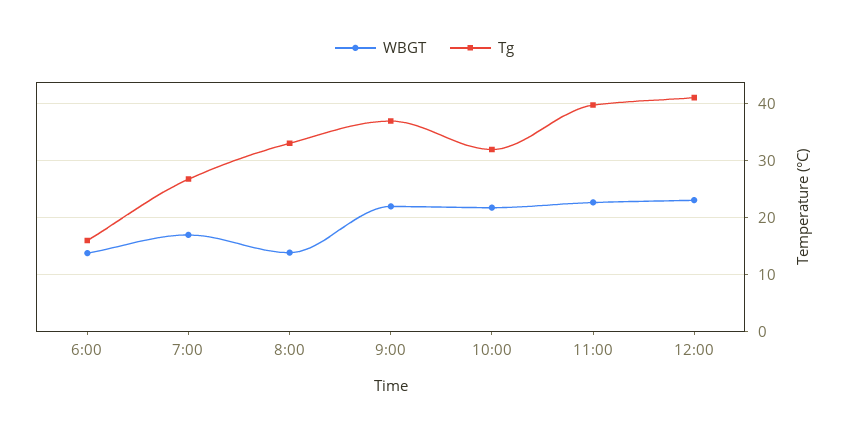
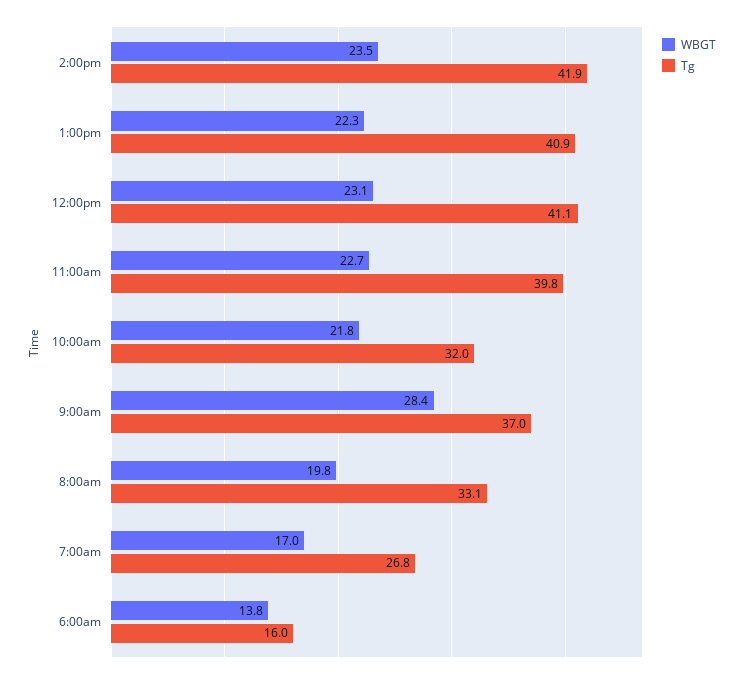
WBGT, 8:00: 14 -> 19.8
WBGT, 9:00: 22 -> 28.4
WBGT, 2:00pm: none -> 23.5
Tg, 2:00pm: none -> 41.9
WBGT, 1:00pm: none -> 22.3
Tg, 1:00pm: none -> 40.9

